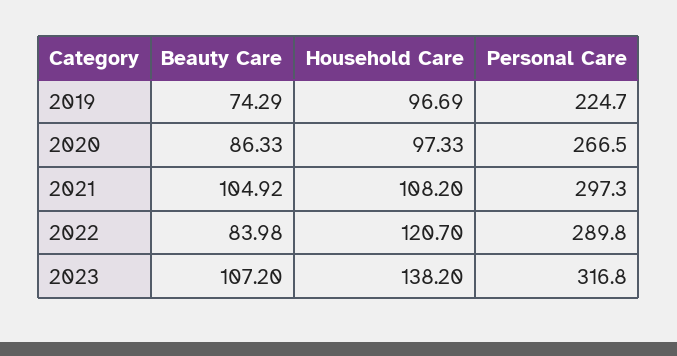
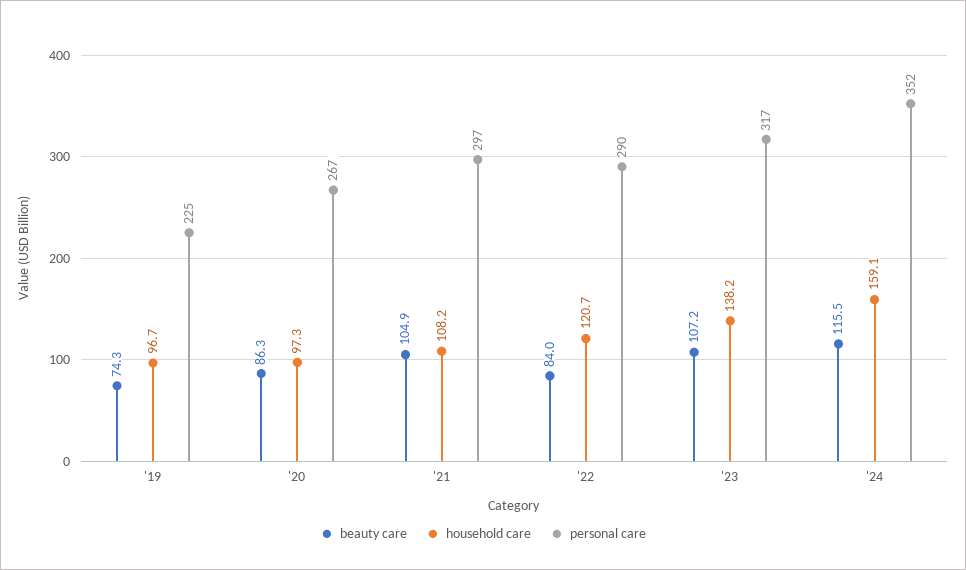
Beauty Care, '24: none -> 115.5
Household Care, '24: none -> 159.1
Personal Care, '24: none -> 352

